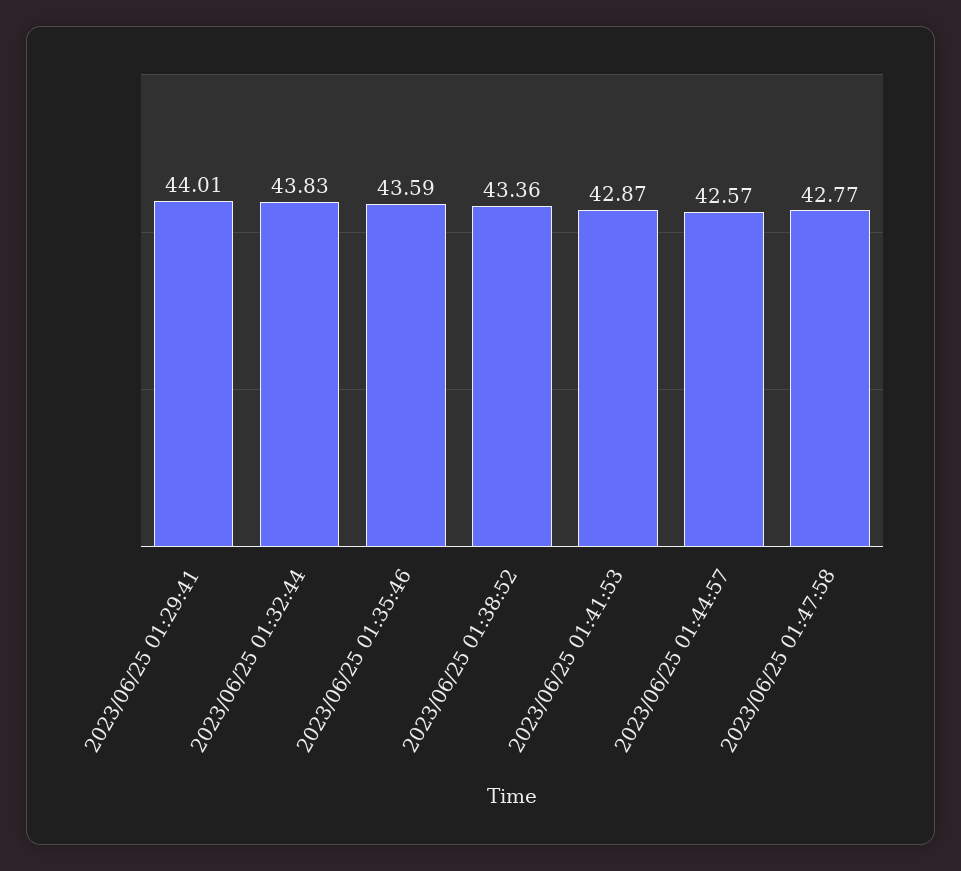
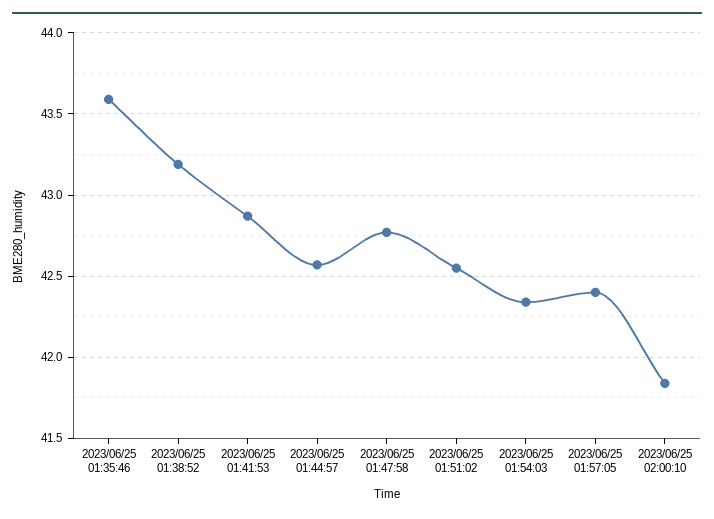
2023/06/25 01:29:41: 44.01 -> none
2023/06/25 01:32:44: 43.83 -> none
2023/06/25 01:38:52: 43.36 -> 43.2
2023/06/25 01:51:02: none -> 42.55
2023/06/25 01:54:03: none -> 42.35
2023/06/25 01:57:05: none -> 42.4
2023/06/25 02:00:10: none -> 41.85

